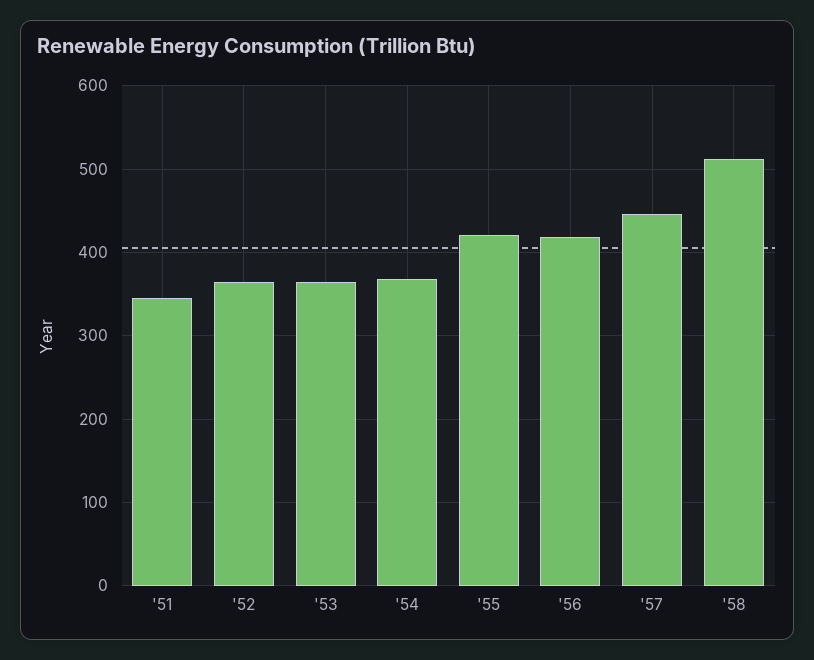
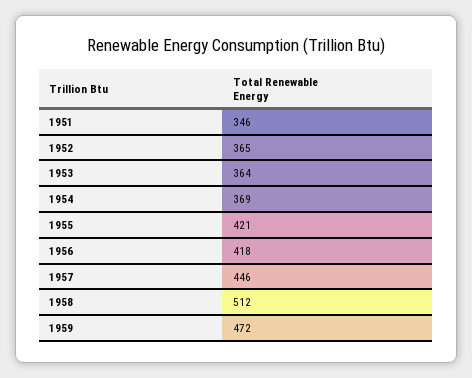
1959: none -> 472

